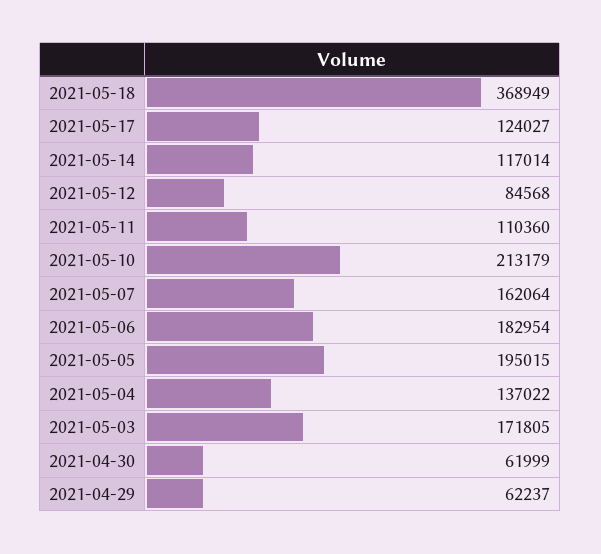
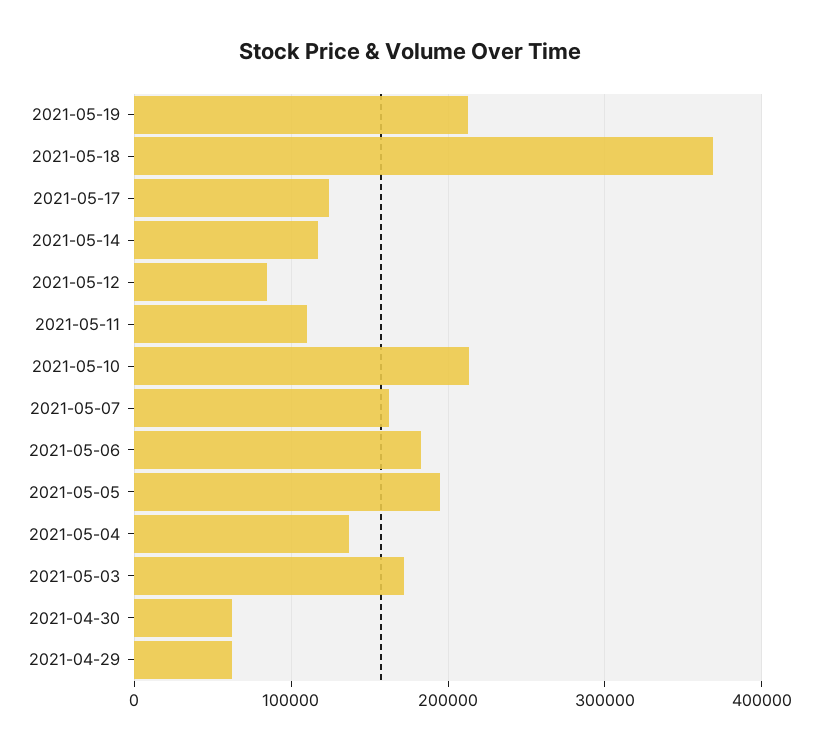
2021-05-19: none -> 210000

